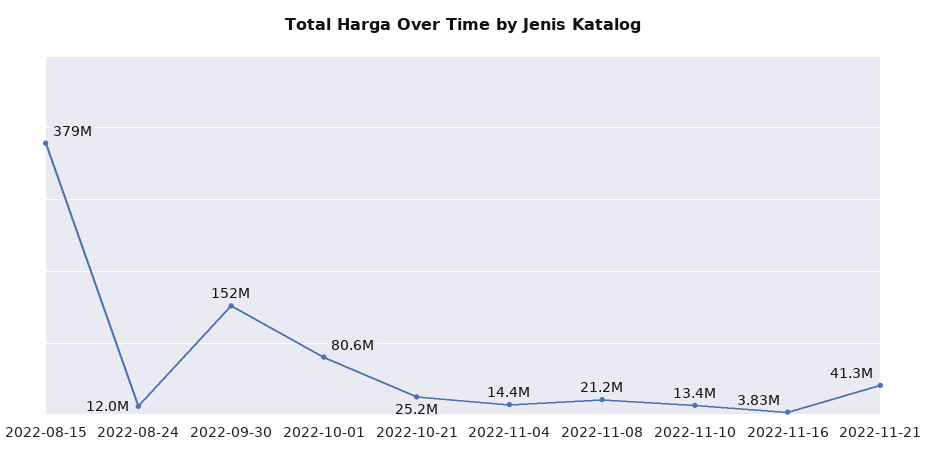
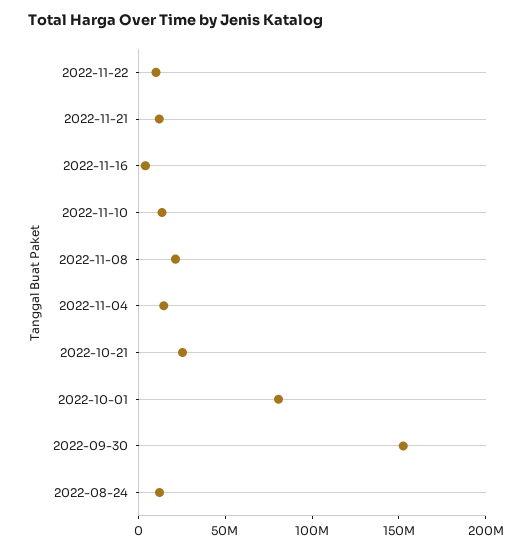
2022-08-15: 379000000 -> none
2022-11-21: 41300000 -> 10000000
2022-11-22: none -> 10000000

